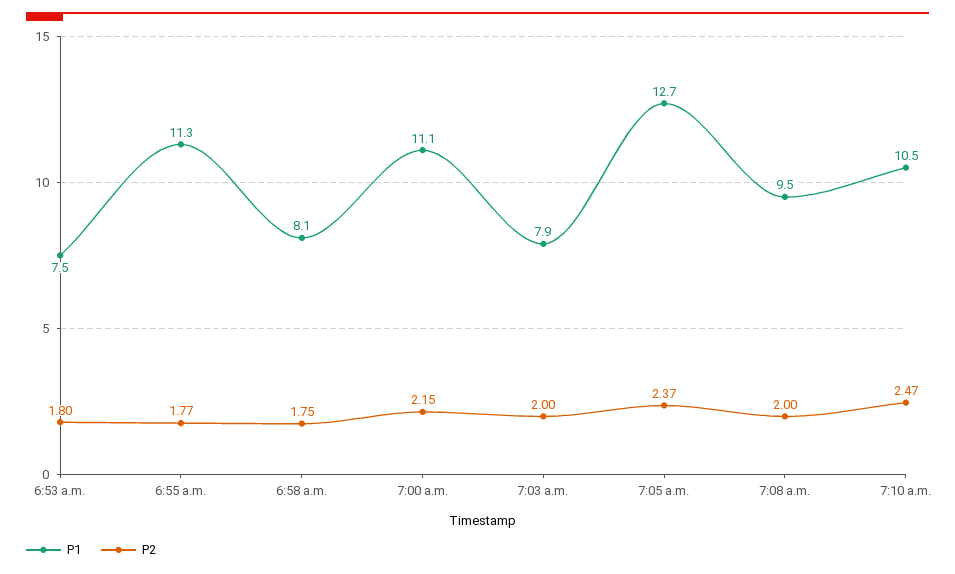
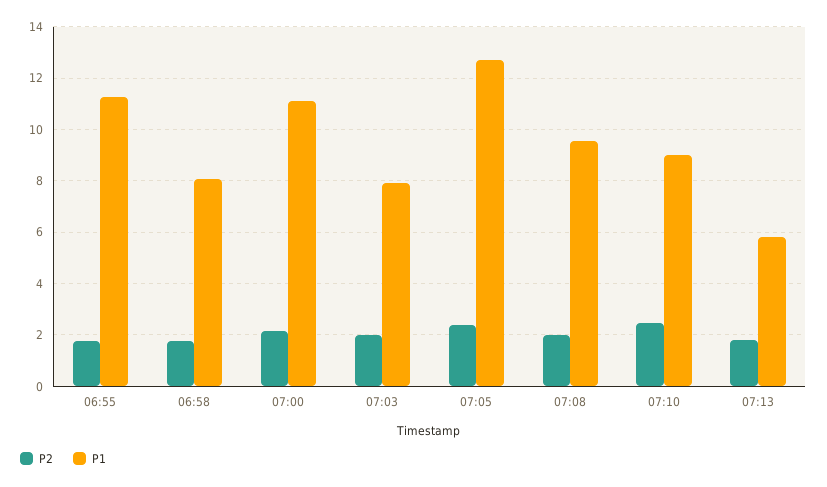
P1, 6:53 a.m.: 7.5 -> none
P2, 6:53 a.m.: 1.8 -> none
P1, 7:10 a.m.: 10.5 -> 9
P2, 07:13: none -> 1.75
P1, 07:13: none -> 5.75

